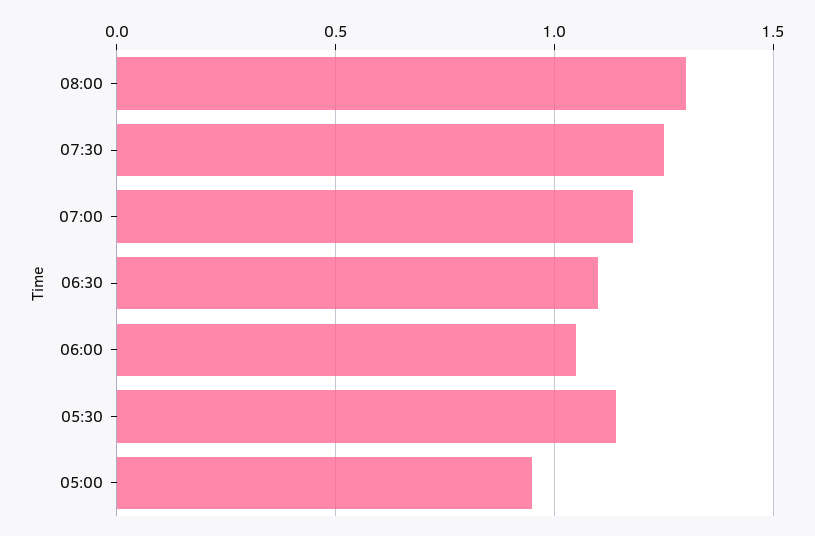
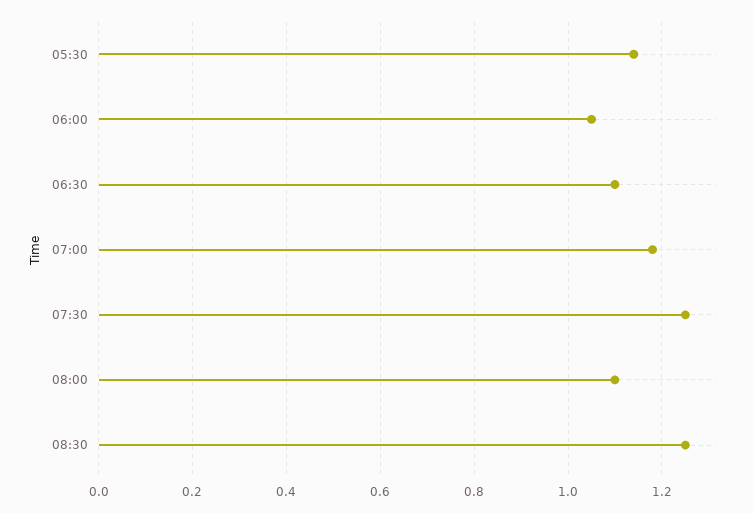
08:00: 1.3 -> 1.1
05:00: 0.95 -> none
08:30: none -> 1.25

